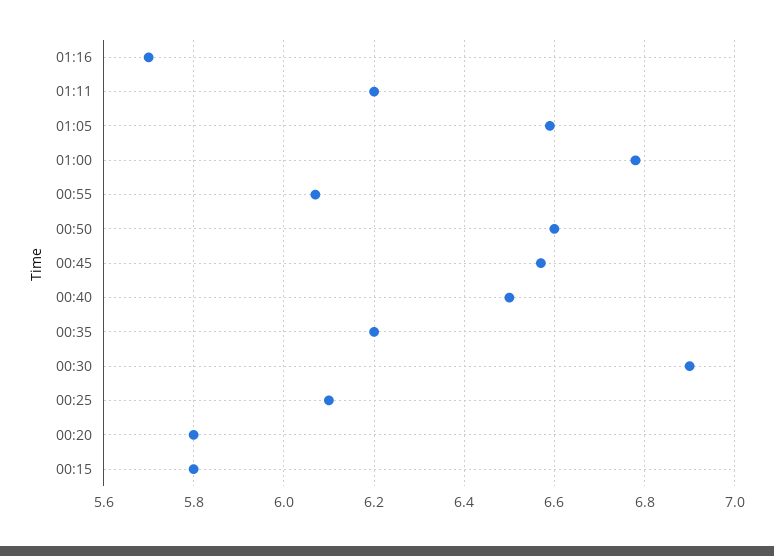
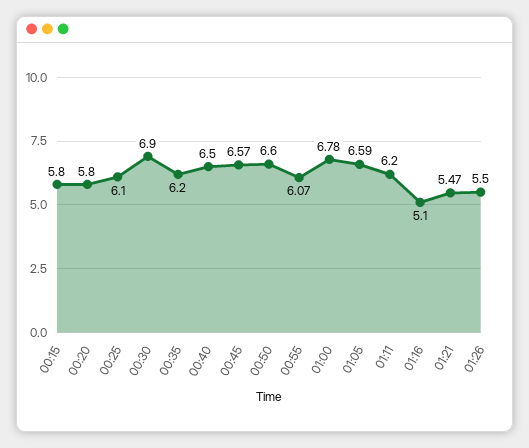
01:16: 5.7 -> 5.1
01:21: none -> 5.47
01:26: none -> 5.5

